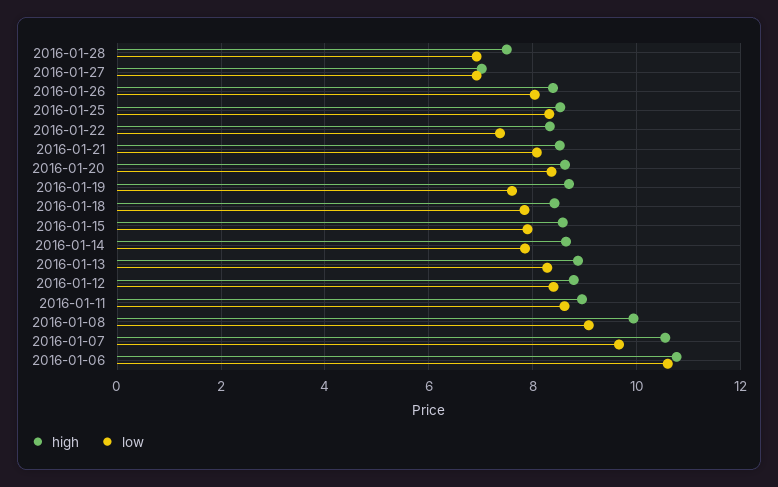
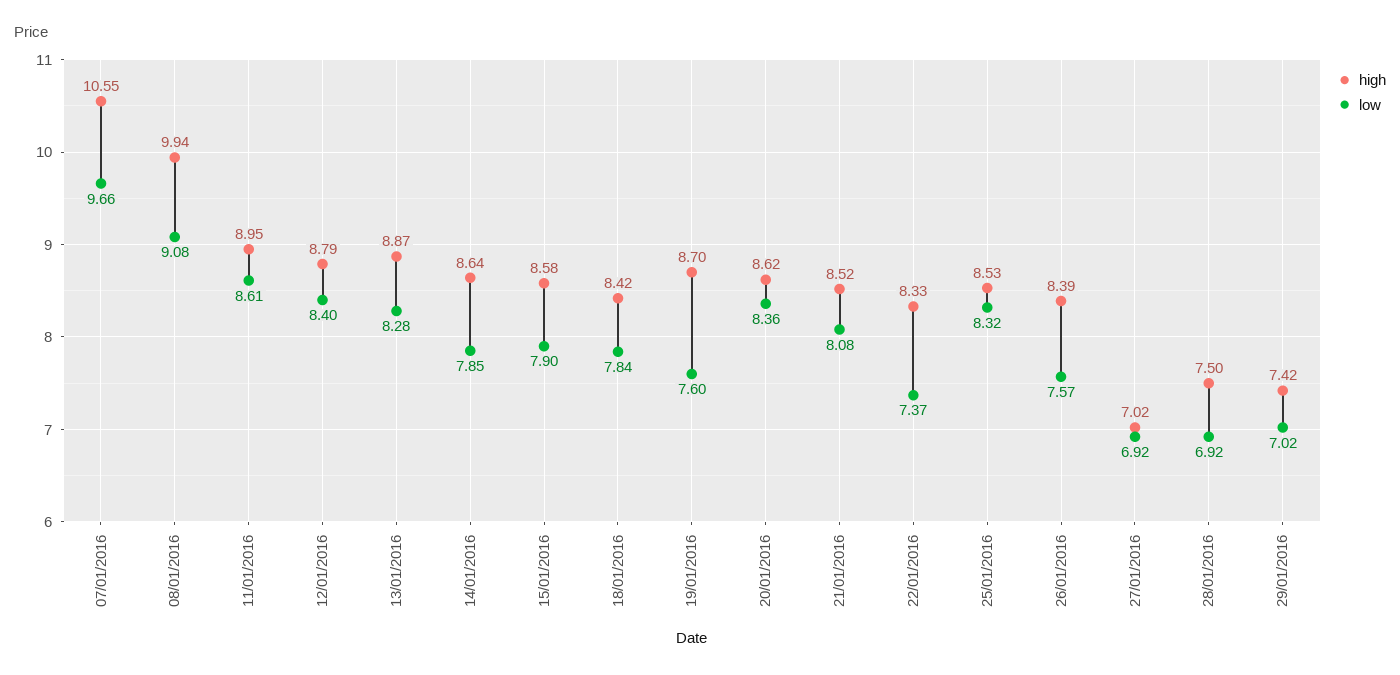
low, 2016-01-26: 8 -> 7.57
high, 2016-01-06: 10.8 -> none
low, 2016-01-06: 10.6 -> none
high, 29/01/2016: none -> 7.42
low, 29/01/2016: none -> 7.02

